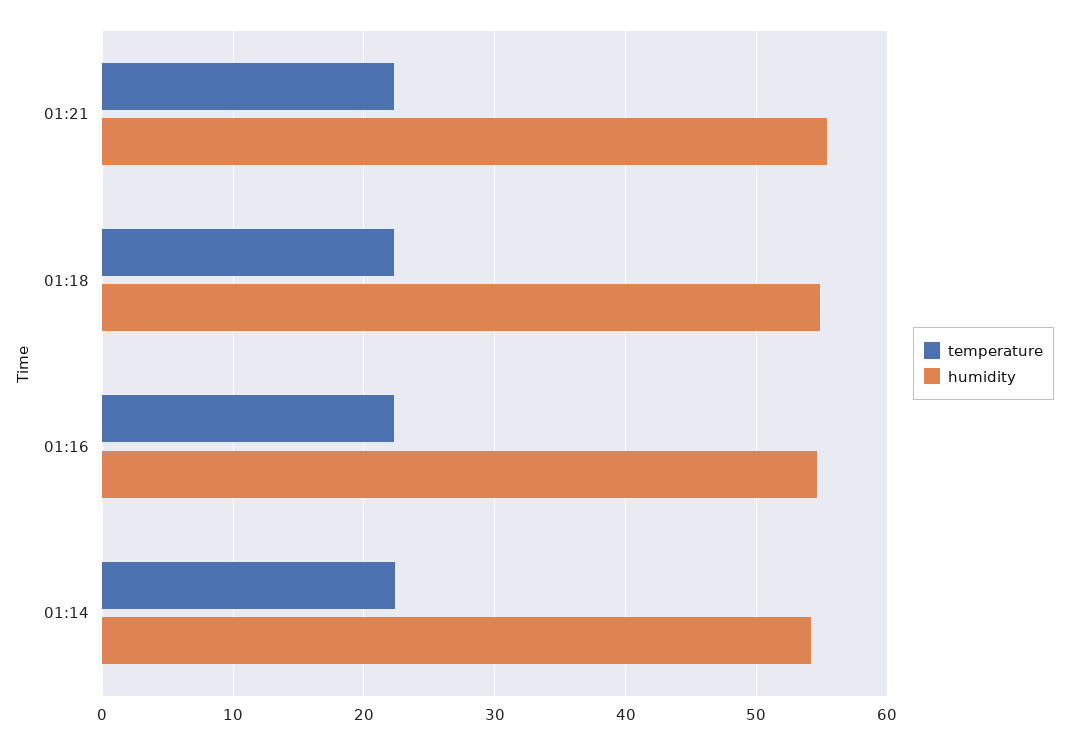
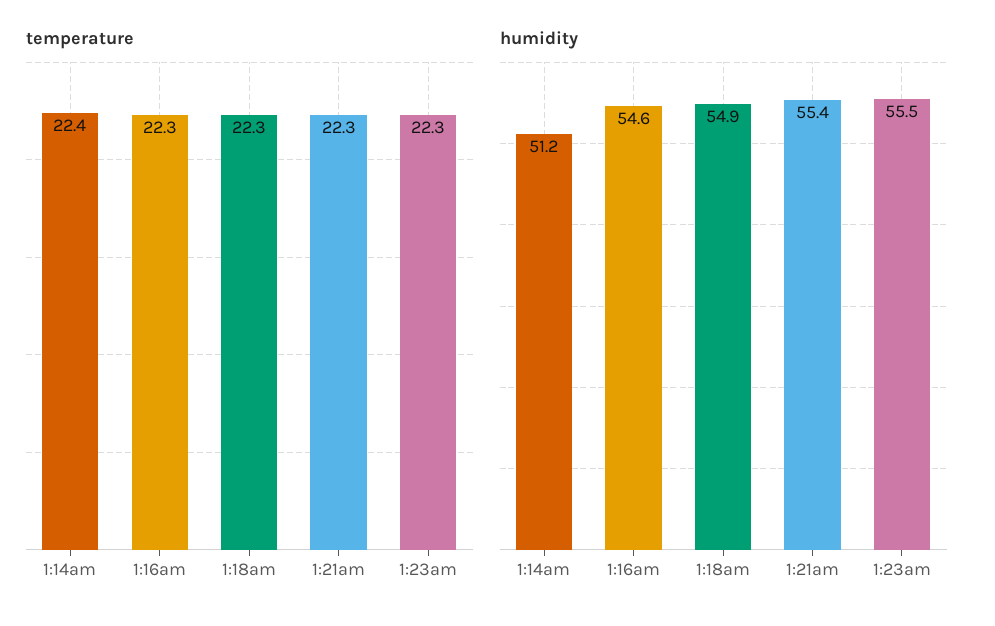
humidity, 01:14: 54 -> 51.2
temperature, 1:23am: none -> 22.3
humidity, 1:23am: none -> 55.5

